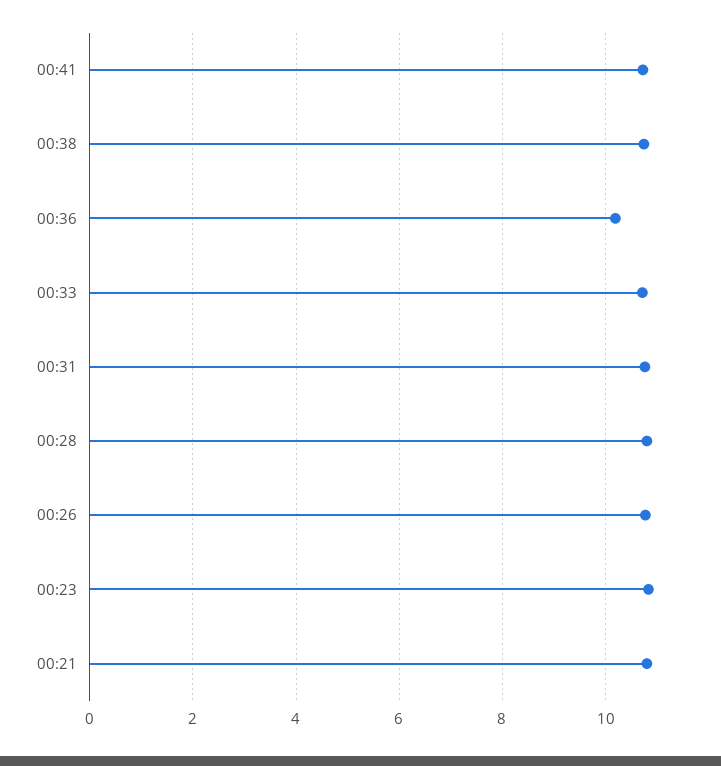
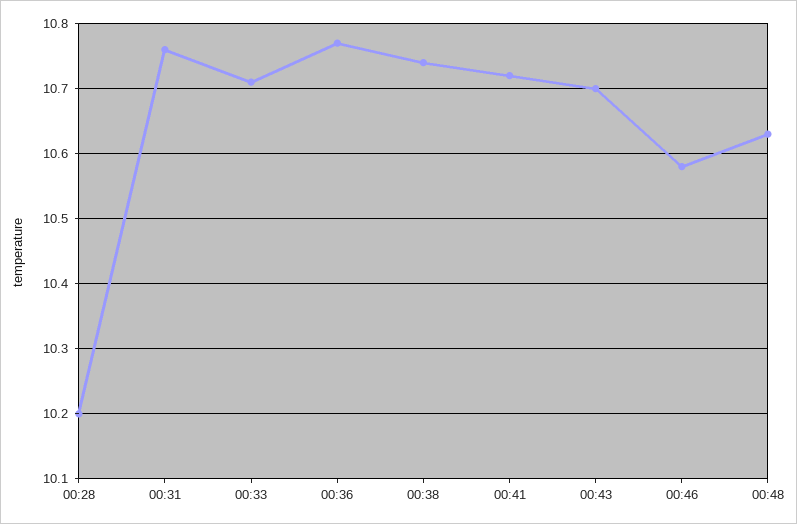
00:36: 10.2 -> 10.77
00:28: 10.8 -> 10.2
00:26: 10.8 -> none
00:23: 10.8 -> none
00:21: 10.8 -> none
00:43: none -> 10.7
00:46: none -> 10.58
00:48: none -> 10.63

